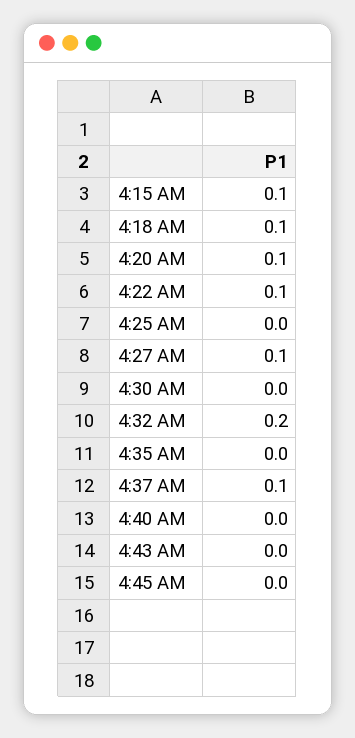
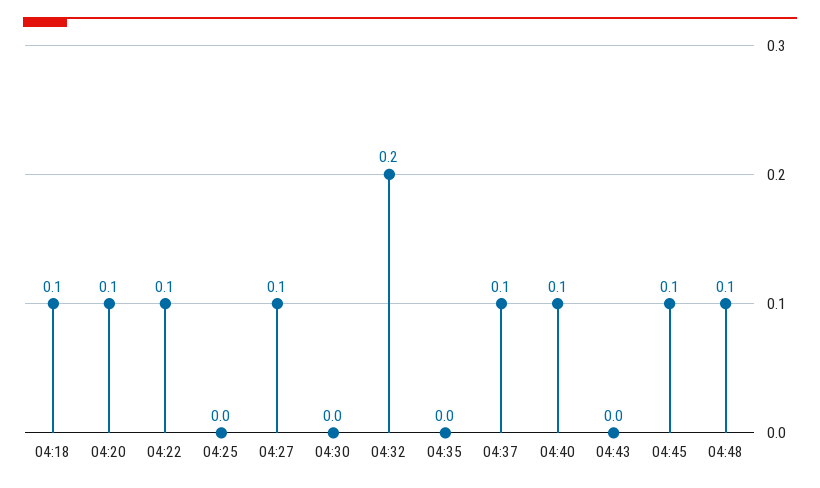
4:15 AM: 0.1 -> none
4:40 AM: 0 -> 0.1
4:45 AM: 0 -> 0.1
04:48: none -> 0.1

